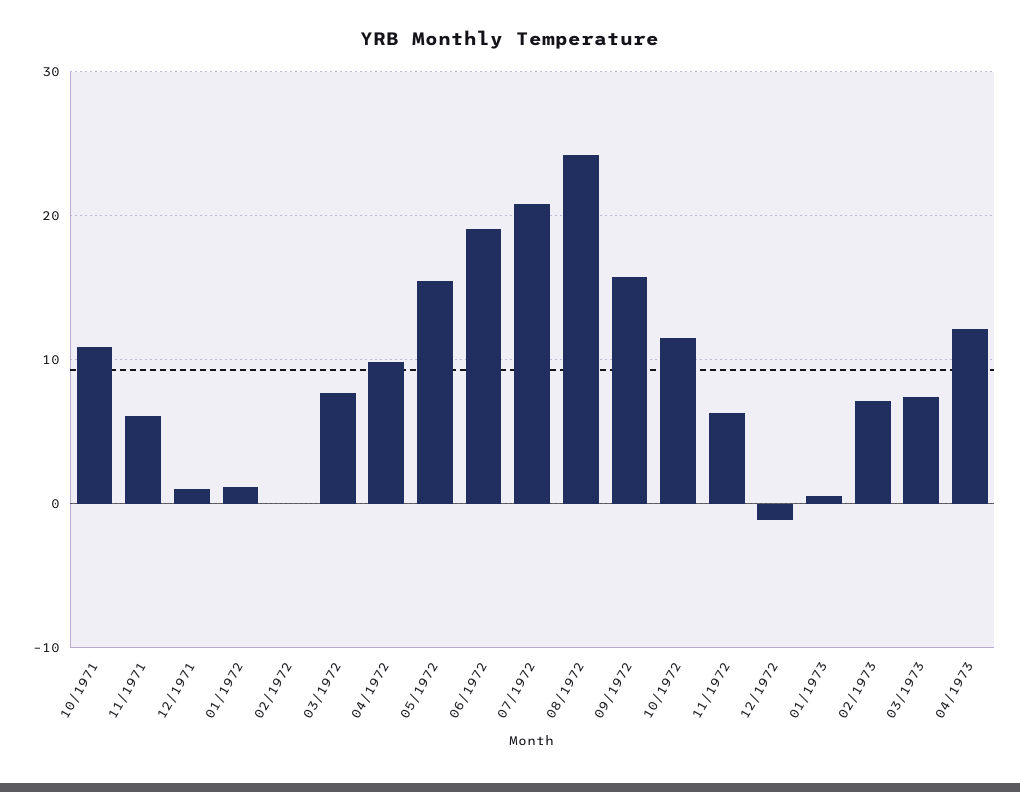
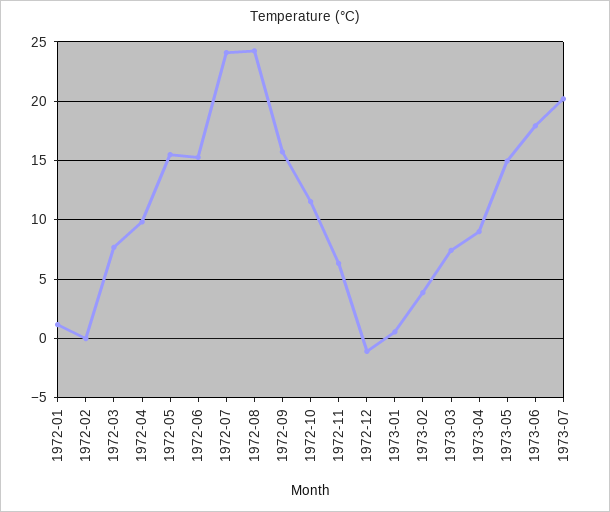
10/1971: 11 -> none
11/1971: 6 -> none
12/1971: 1 -> none
06/1972: 19 -> 15
07/1972: 21 -> 24
02/1973: 7 -> 4
04/1973: 12 -> 9
1973-05: none -> 15
1973-06: none -> 18
1973-07: none -> 20

